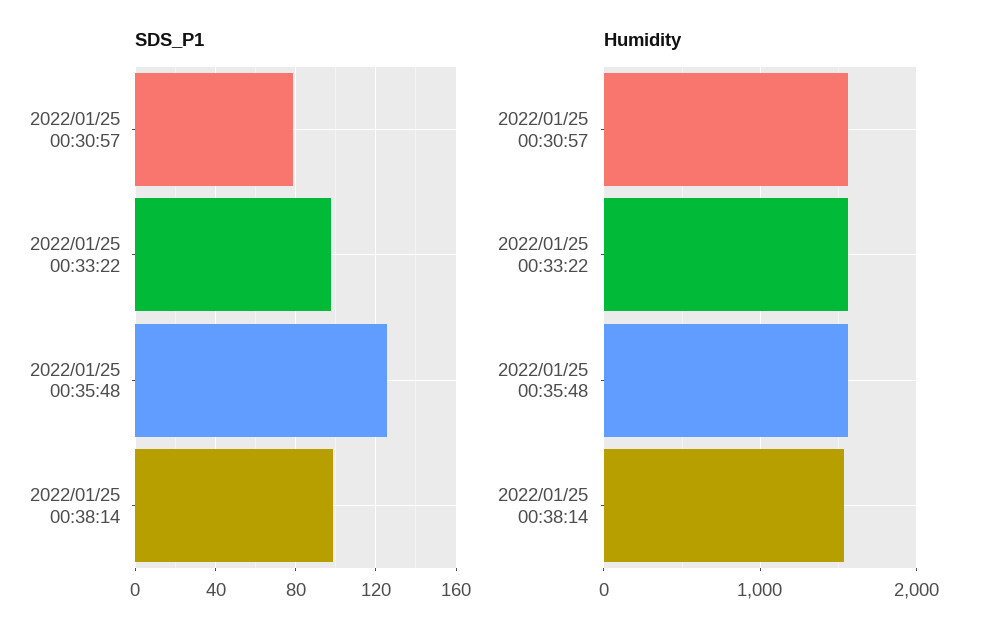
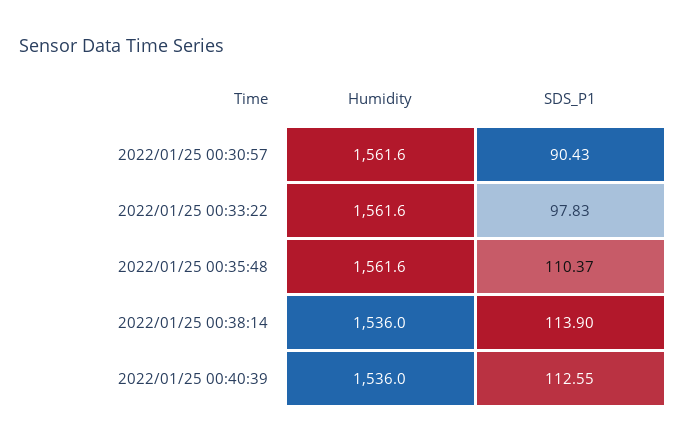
SDS_P1, 2022/01/25 00:30:57: 80 -> 90.43
SDS_P1, 2022/01/25 00:35:48: 125 -> 110.37
SDS_P1, 2022/01/25 00:38:14: 100 -> 113.9
Humidity, 2022/01/25 00:40:39: none -> 1536
SDS_P1, 2022/01/25 00:40:39: none -> 112.55

